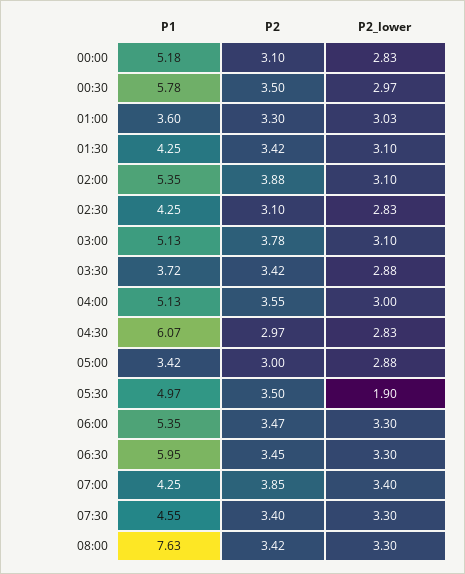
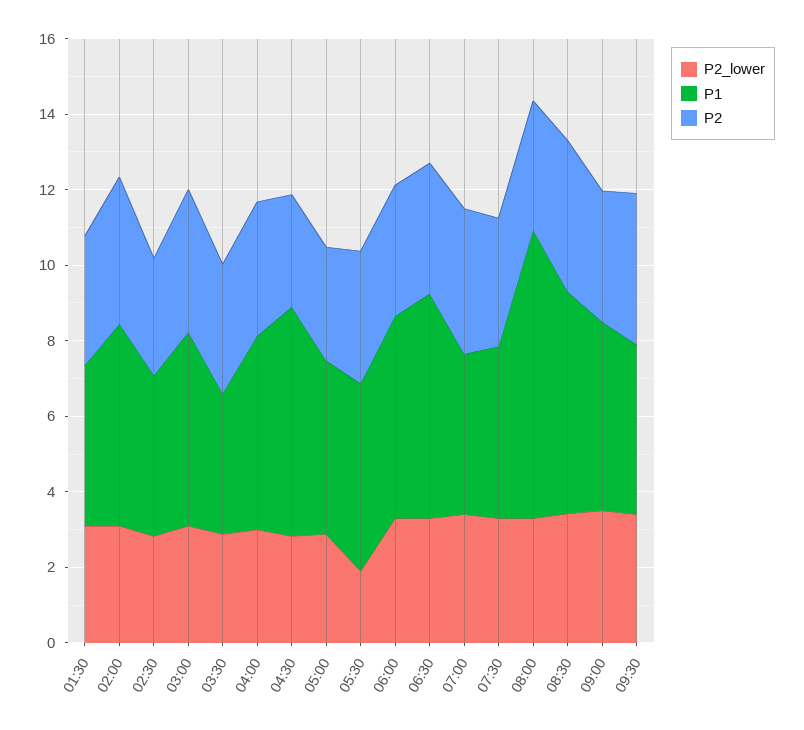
P1, 00:00: 5.18 -> none
P2, 00:00: 3.1 -> none
P2_lower, 00:00: 2.83 -> none
P1, 00:30: 5.78 -> none
P2, 00:30: 3.5 -> none
P2_lower, 00:30: 2.97 -> none
P1, 01:00: 3.6 -> none
P2, 01:00: 3.3 -> none
P2_lower, 01:00: 3.03 -> none
P1, 05:00: 3.42 -> 4.5
P2_lower, 08:30: none -> 3.5
P1, 08:30: none -> 6
P2, 08:30: none -> 4
P2_lower, 09:00: none -> 3.5
P1, 09:00: none -> 5
P2, 09:00: none -> 3.5
P2_lower, 09:30: none -> 3.5
P1, 09:30: none -> 4.5
P2, 09:30: none -> 4

